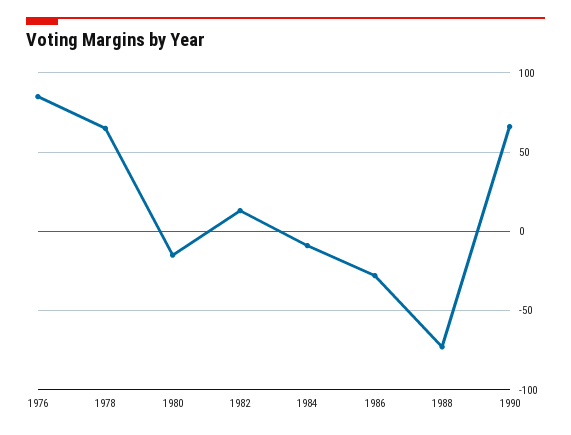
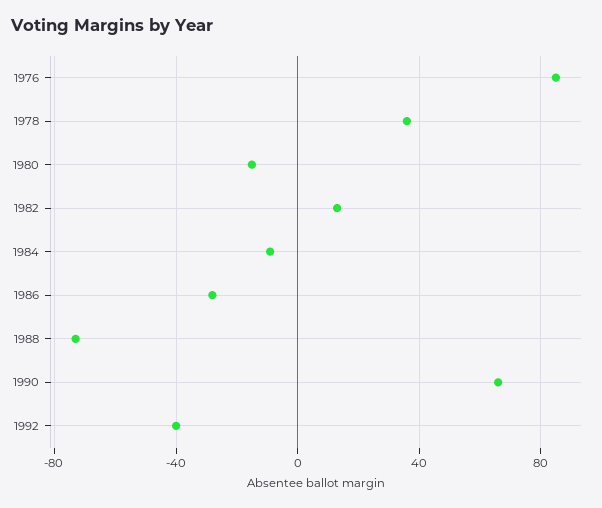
1978: 65 -> 35
1992: none -> -40

